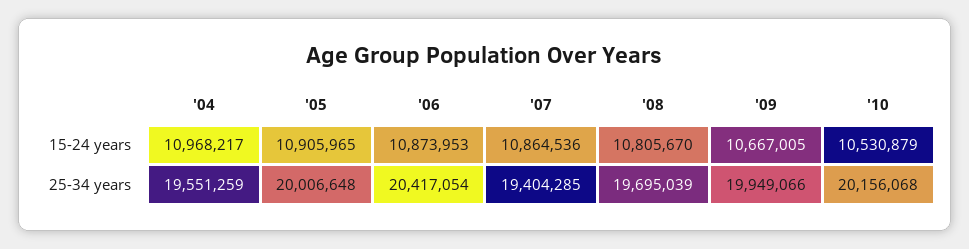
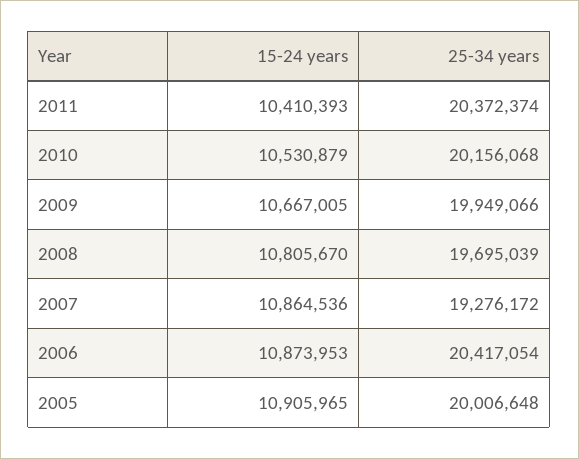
'04, 15-24 years: 10968217 -> none
'04, 25-34 years: 19551259 -> none
'07, 25-34 years: 19404285 -> 19276172
2011, 15-24 years: none -> 10410393
2011, 25-34 years: none -> 20372374

